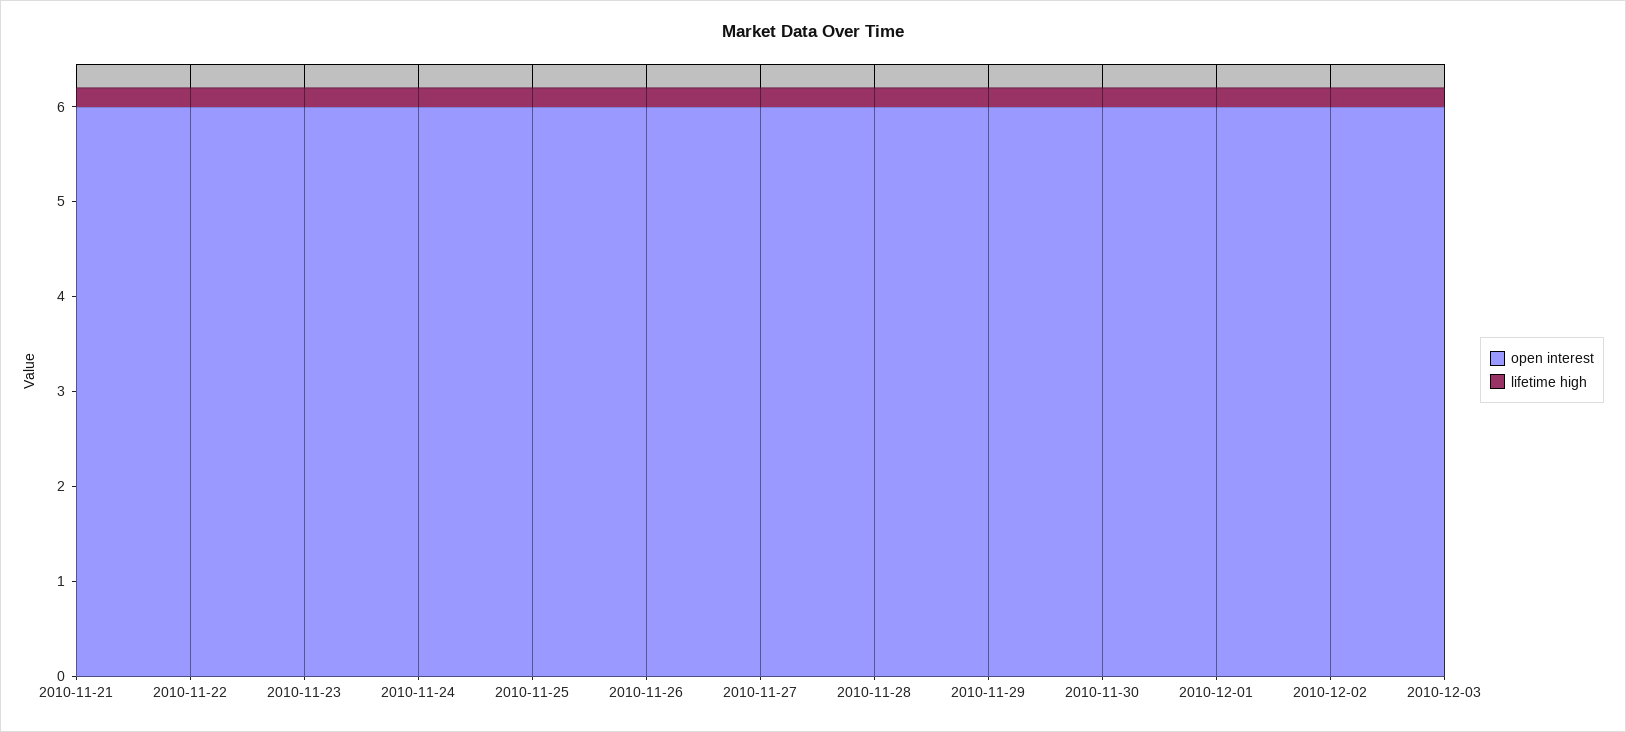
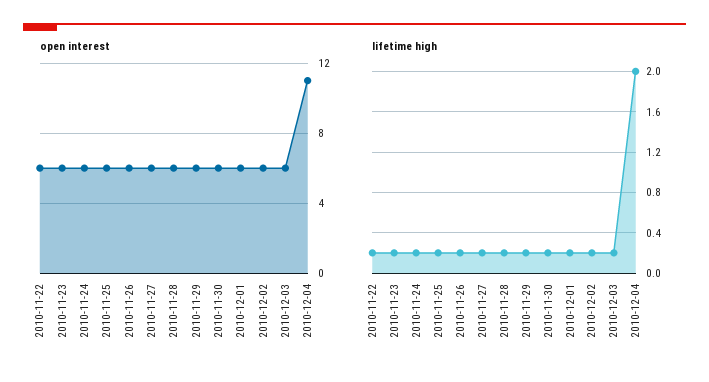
open interest, 2010-11-21: 6 -> none
lifetime high, 2010-11-21: 0.2 -> none
open interest, 2010-12-04: none -> 11
lifetime high, 2010-12-04: none -> 2

